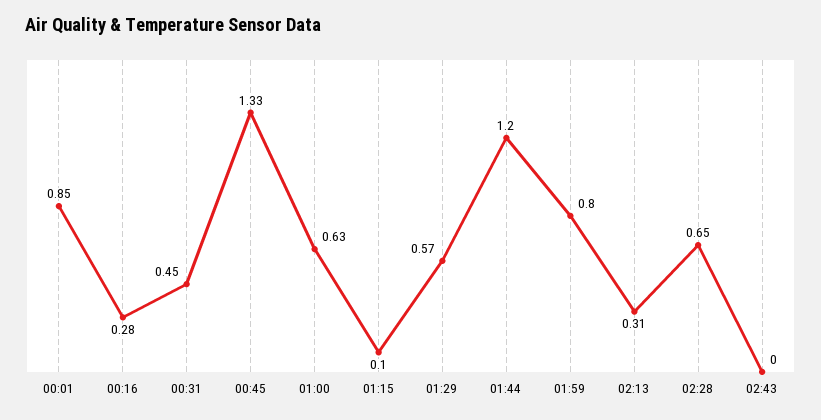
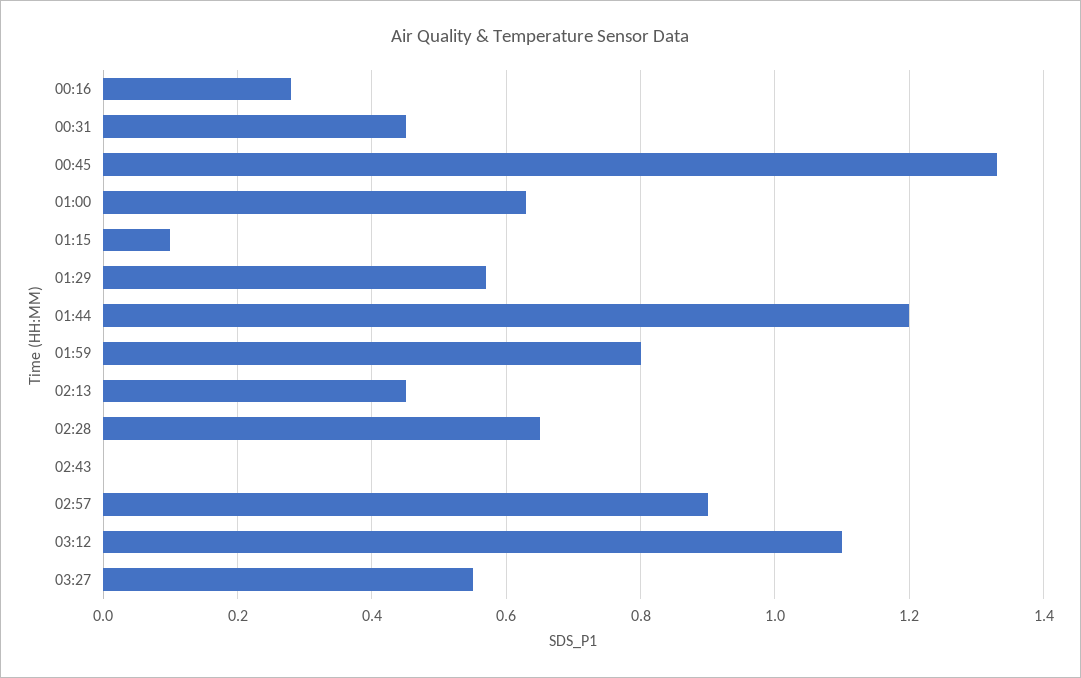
00:01: 0.85 -> none
02:13: 0.31 -> 0.45
02:57: none -> 0.9
03:12: none -> 1.1
03:27: none -> 0.55

